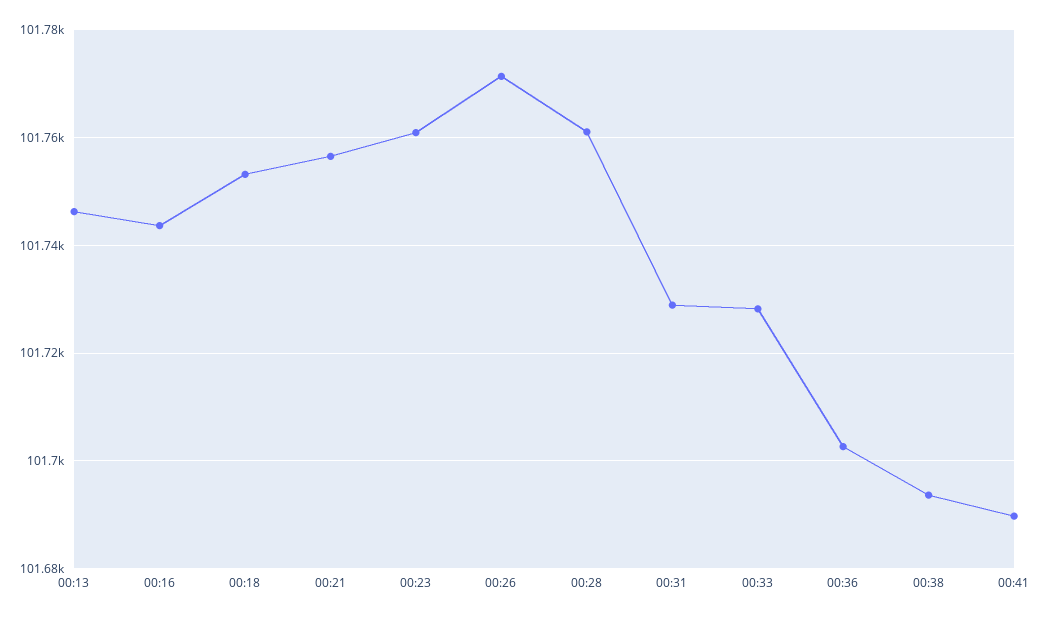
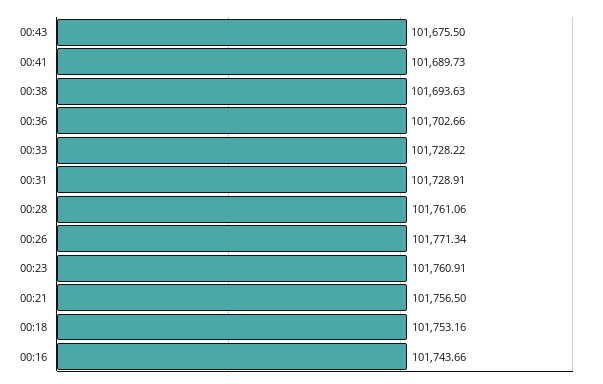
00:13: 101746 -> none
00:43: none -> 101675.5

